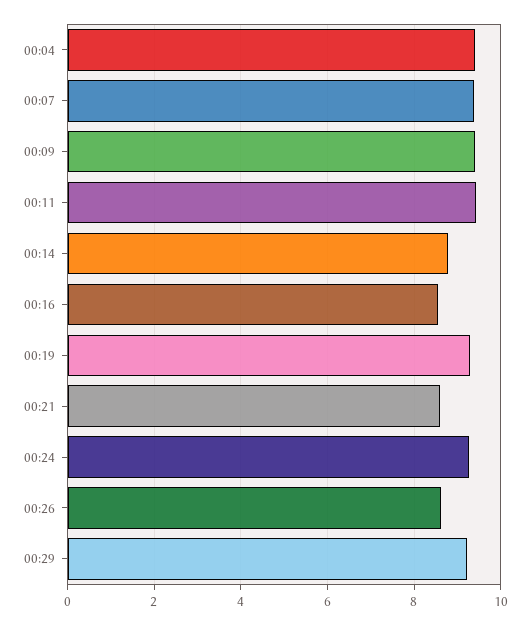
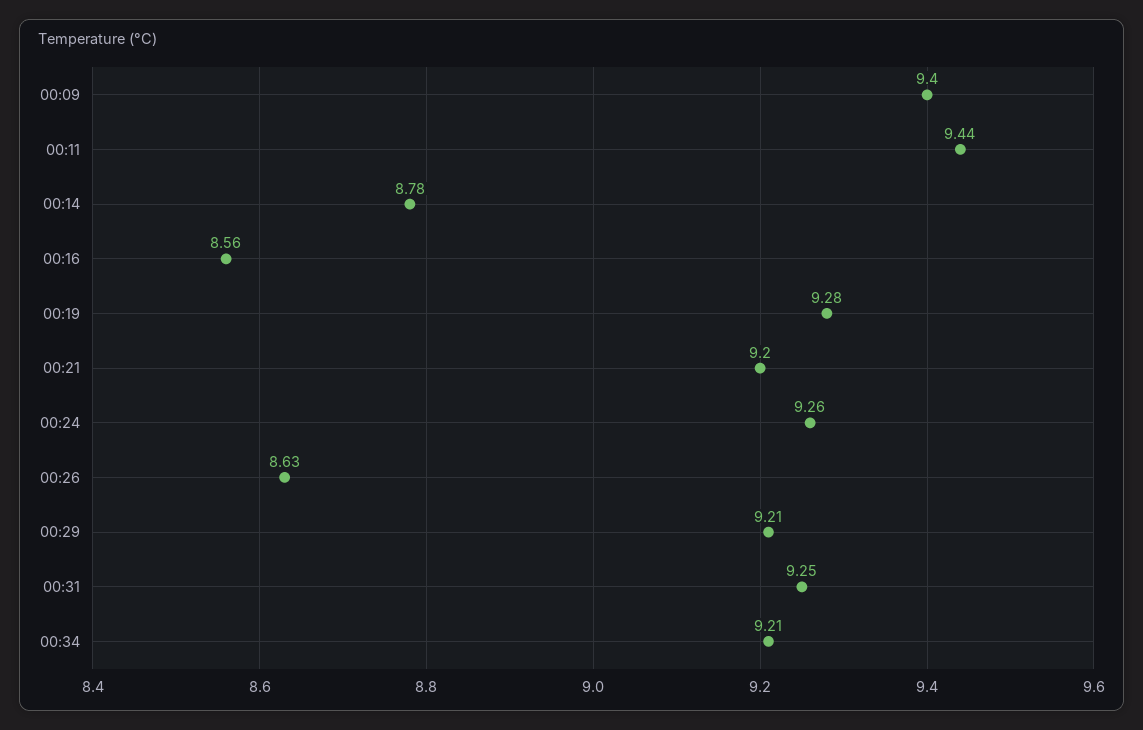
00:04: 9.4 -> none
00:07: 9.4 -> none
00:21: 8.6 -> 9.2
00:31: none -> 9.25
00:34: none -> 9.21

